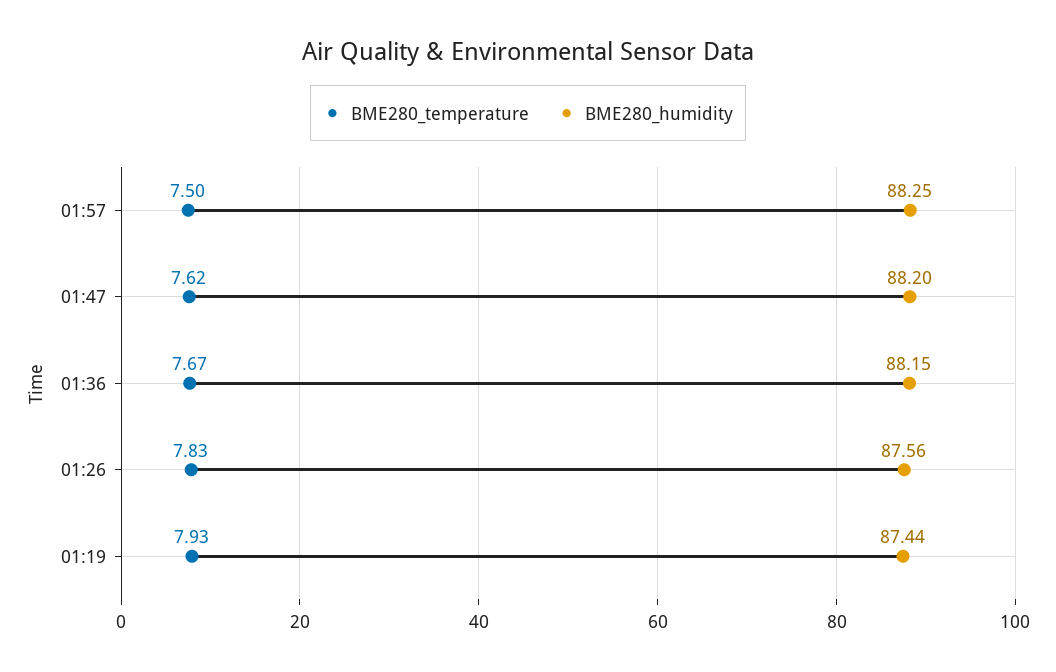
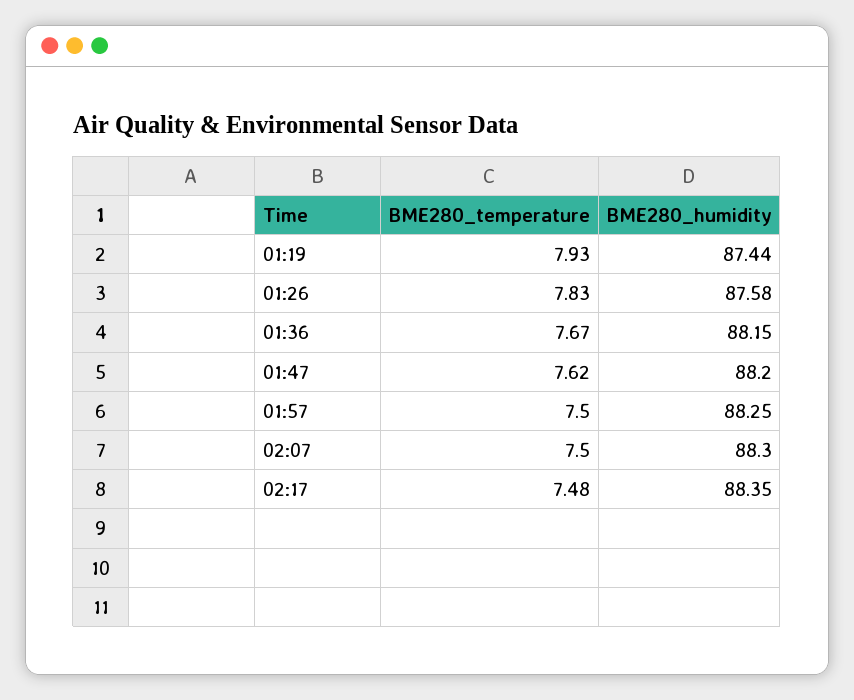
BME280_humidity, 01:26: 87.56 -> 87.58
BME280_temperature, 02:07: none -> 7.5
BME280_humidity, 02:07: none -> 88.3
BME280_temperature, 02:17: none -> 7.48
BME280_humidity, 02:17: none -> 88.35

